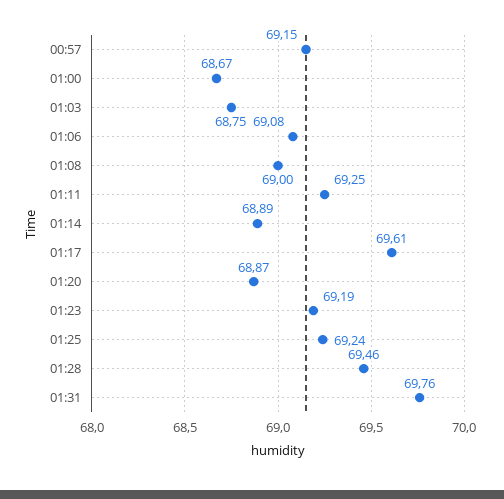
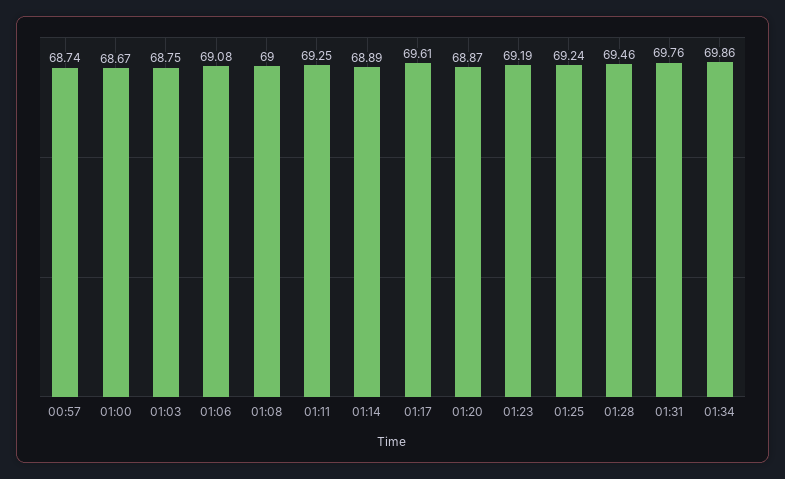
00:57: 69.15 -> 68.74
01:34: none -> 69.86

